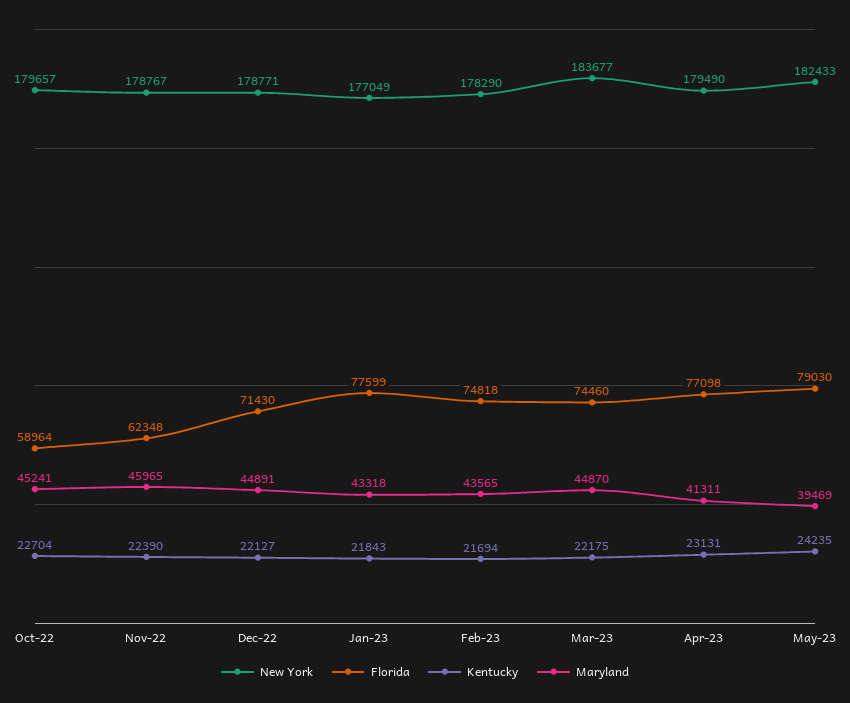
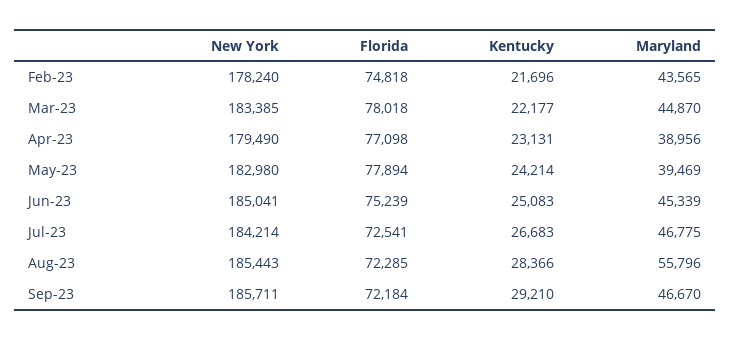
New York, Oct-22: 179657 -> none
Florida, Oct-22: 58964 -> none
Kentucky, Oct-22: 22704 -> none
Maryland, Oct-22: 45241 -> none
New York, Nov-22: 178767 -> none
Florida, Nov-22: 62348 -> none
Kentucky, Nov-22: 22390 -> none
Maryland, Nov-22: 45965 -> none
New York, Dec-22: 178771 -> none
Florida, Dec-22: 71430 -> none
Kentucky, Dec-22: 22127 -> none
Maryland, Dec-22: 44891 -> none
New York, Jan-23: 177049 -> none
Florida, Jan-23: 77599 -> none
Kentucky, Jan-23: 21843 -> none
Maryland, Jan-23: 43318 -> none
New York, Feb-23: 178290 -> 178240
Kentucky, Feb-23: 21694 -> 21696
New York, Mar-23: 183677 -> 183385
Florida, Mar-23: 74460 -> 78018
Kentucky, Mar-23: 22175 -> 22177
Maryland, Apr-23: 41311 -> 38956
New York, May-23: 182433 -> 182980
Florida, May-23: 79030 -> 77894
Kentucky, May-23: 24235 -> 24214
New York, Jun-23: none -> 185041
Florida, Jun-23: none -> 75239
Kentucky, Jun-23: none -> 25083
Maryland, Jun-23: none -> 45339
New York, Jul-23: none -> 184214
Florida, Jul-23: none -> 72541
Kentucky, Jul-23: none -> 26683
Maryland, Jul-23: none -> 46775
New York, Aug-23: none -> 185443
Florida, Aug-23: none -> 72285
Kentucky, Aug-23: none -> 28366
Maryland, Aug-23: none -> 55796
New York, Sep-23: none -> 185711
Florida, Sep-23: none -> 72184
Kentucky, Sep-23: none -> 29210
Maryland, Sep-23: none -> 46670

